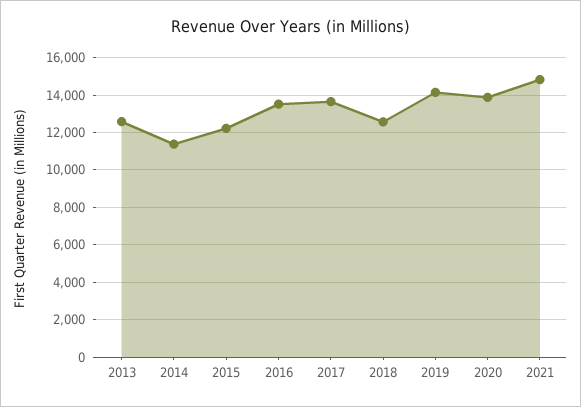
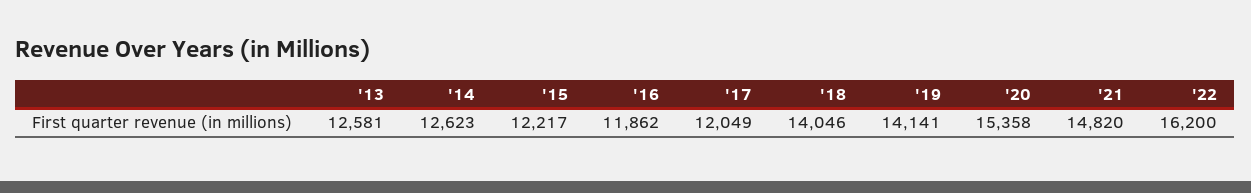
2014: 11500 -> 12623
2016: 13500 -> 11862
2017: 13500 -> 12049
2018: 12500 -> 14046
2020: 14000 -> 15358
'22: none -> 16200

